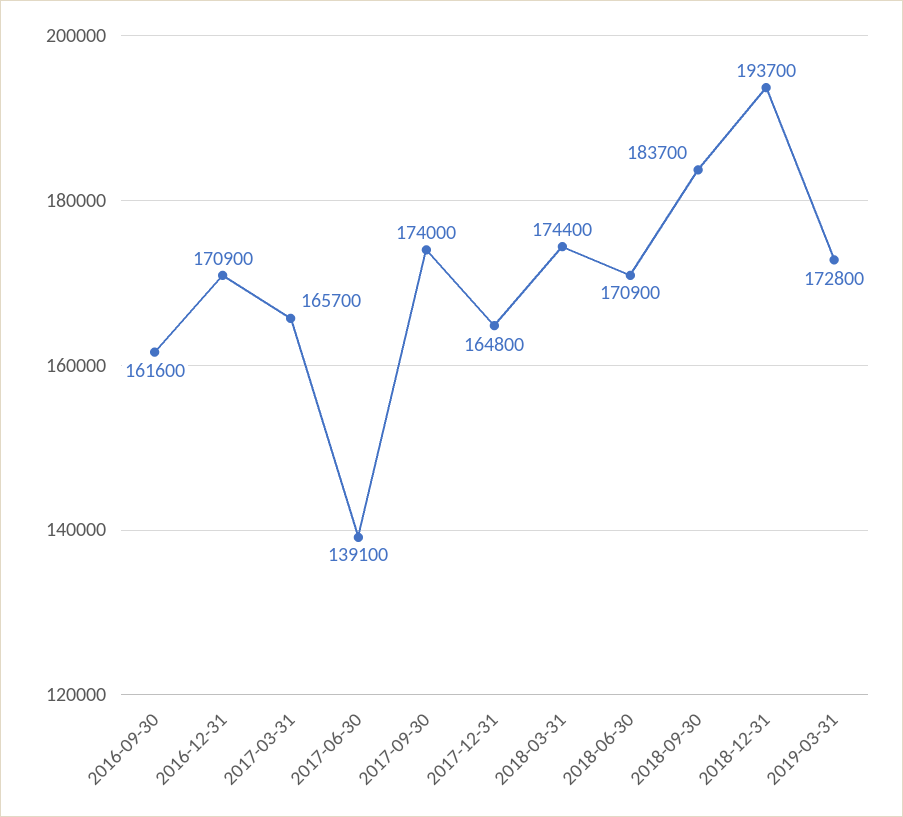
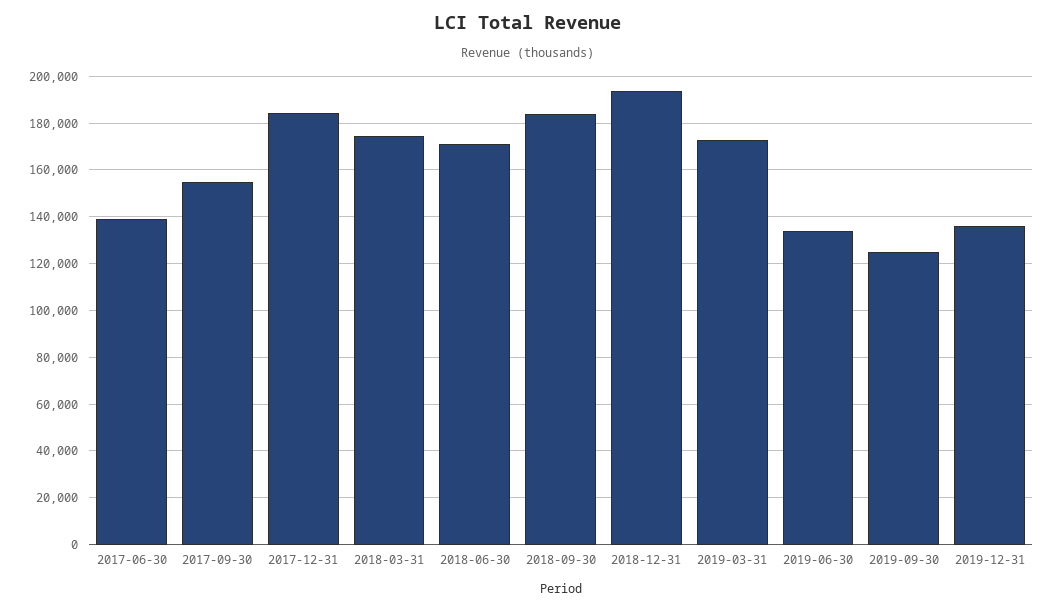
2016-09-30: 161600 -> none
2016-12-31: 170900 -> none
2017-03-31: 165700 -> none
2017-09-30: 174000 -> 155000
2017-12-31: 164800 -> 185000
2019-06-30: none -> 135000
2019-09-30: none -> 125000
2019-12-31: none -> 135000

